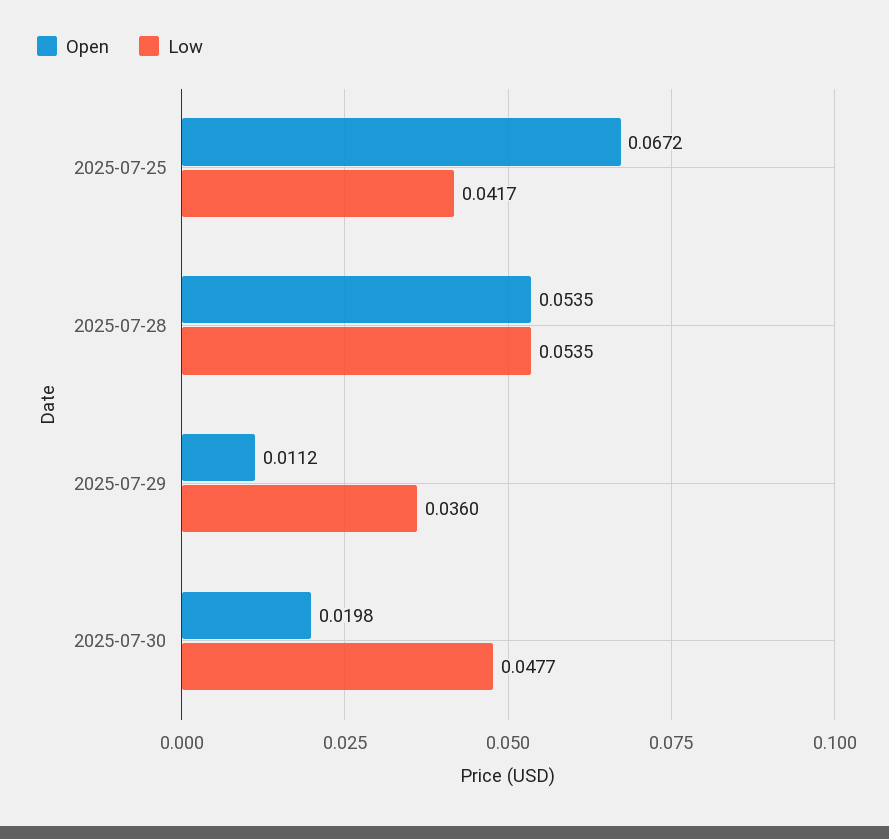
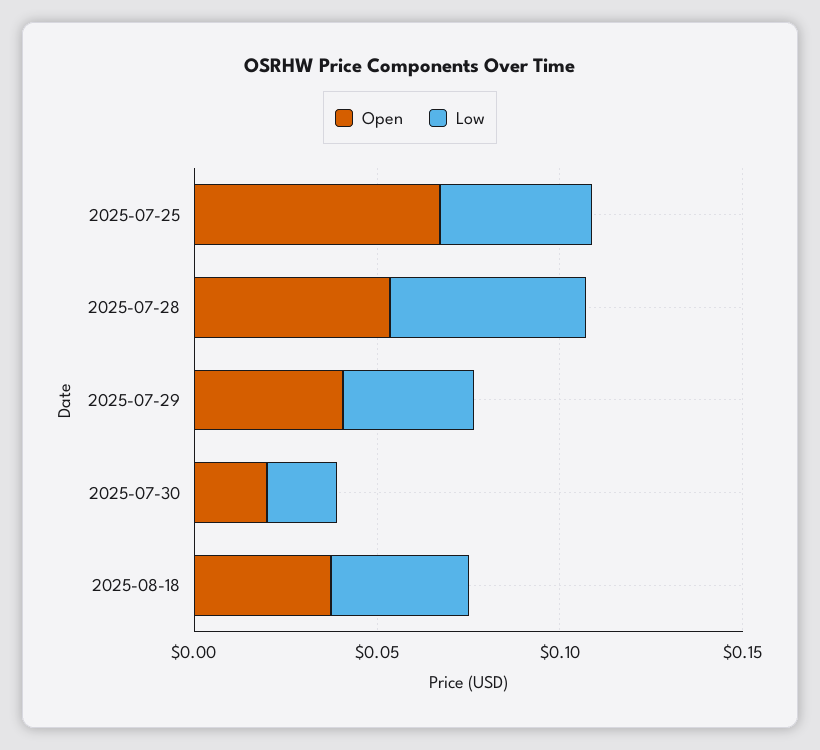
Open, 2025-07-29: 0.0112 -> 0.04
Low, 2025-07-30: 0.0477 -> 0.02
Open, 2025-08-18: none -> 0.04
Low, 2025-08-18: none -> 0.04

